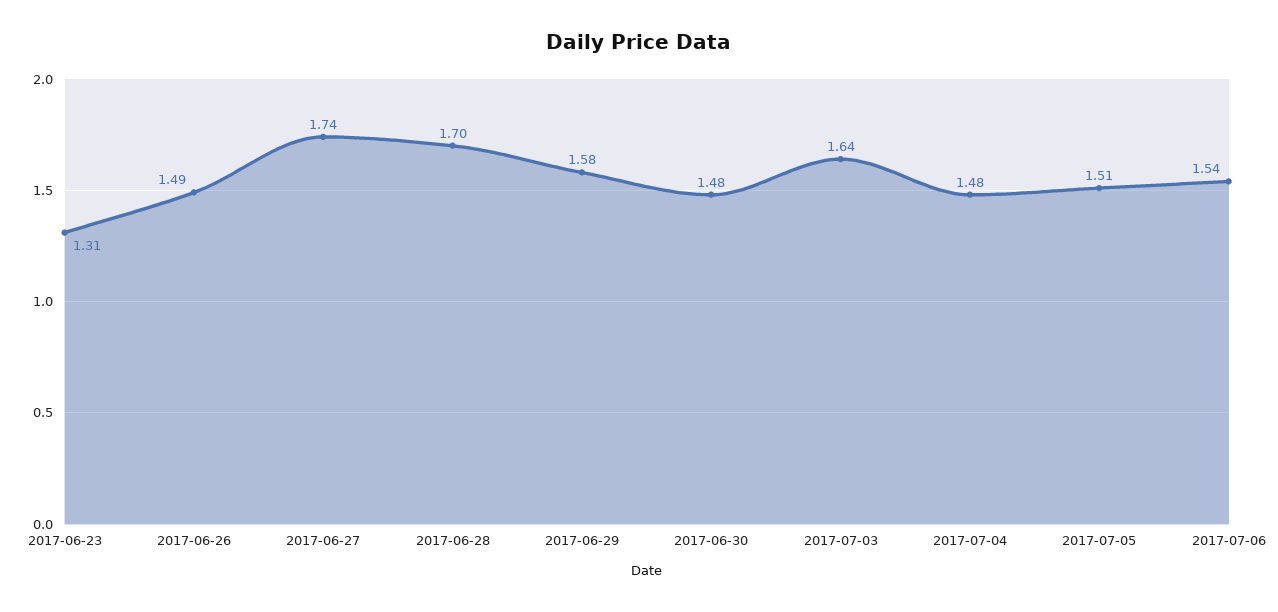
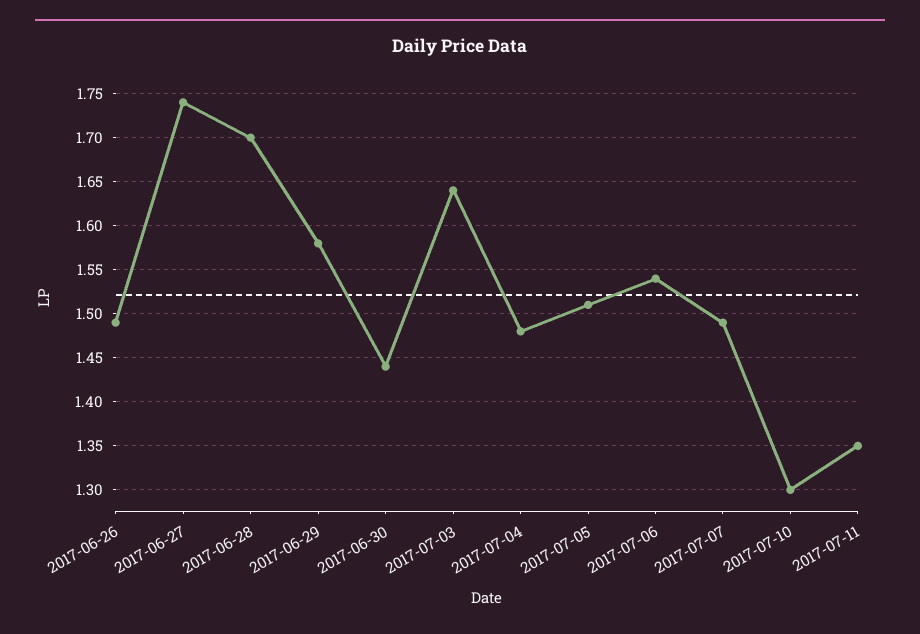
2017-06-23: 1.31 -> none
2017-06-30: 1.48 -> 1.44
2017-07-07: none -> 1.49
2017-07-10: none -> 1.3
2017-07-11: none -> 1.35

